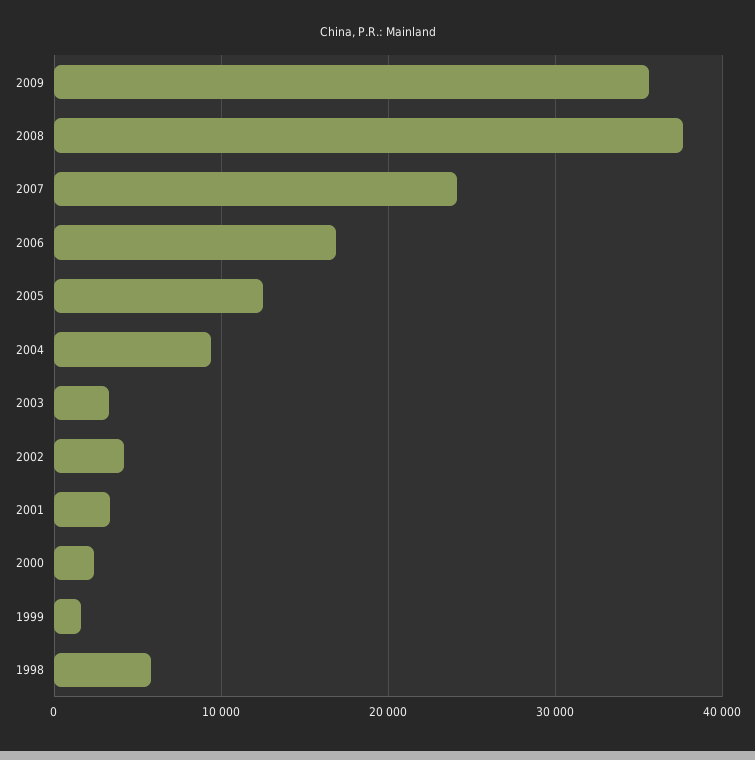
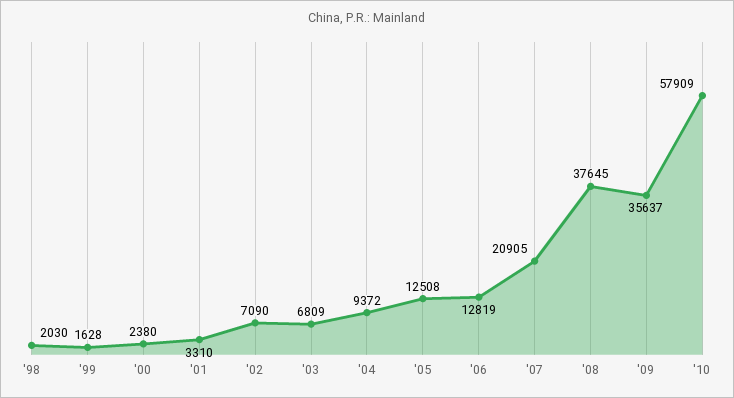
2007: 24000 -> 20905
2006: 17000 -> 12819
2003: 3000 -> 6809
2002: 4000 -> 7090
1998: 6000 -> 2030
'10: none -> 57909

